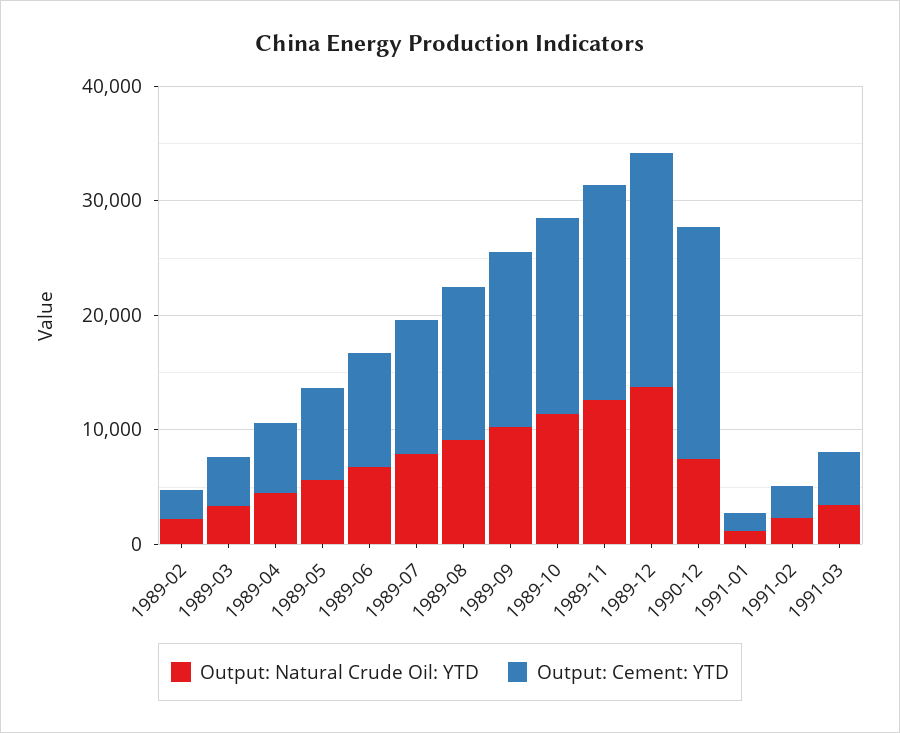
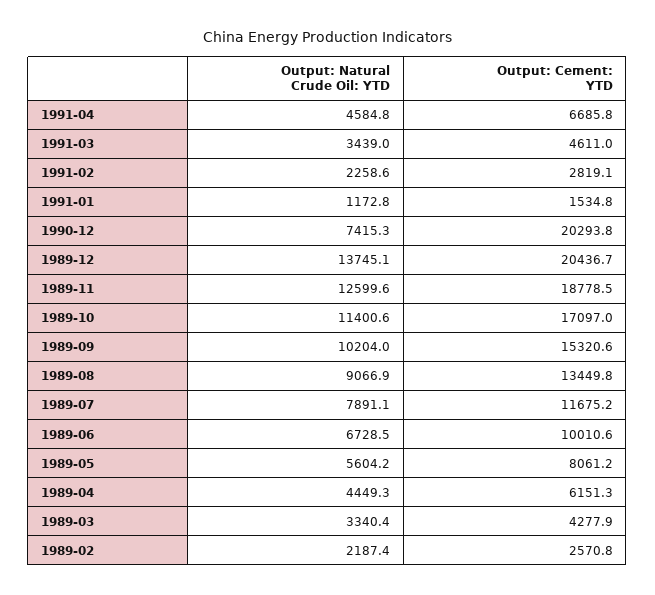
Output: Natural Crude Oil: YTD, 1991-04: none -> 4584.8
Output: Cement: YTD, 1991-04: none -> 6685.8

